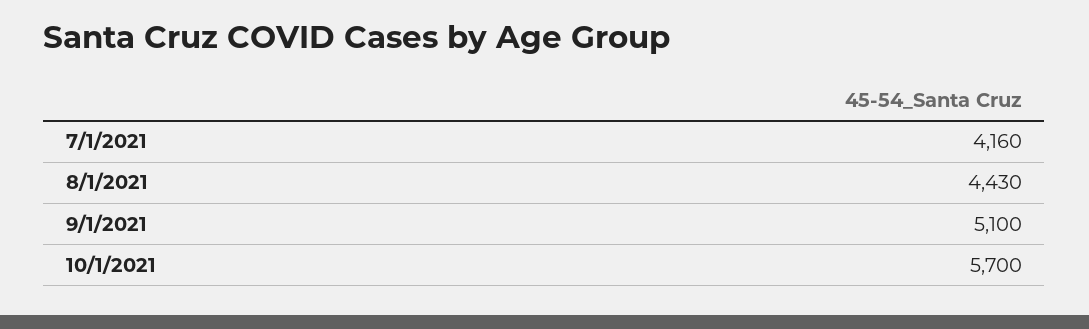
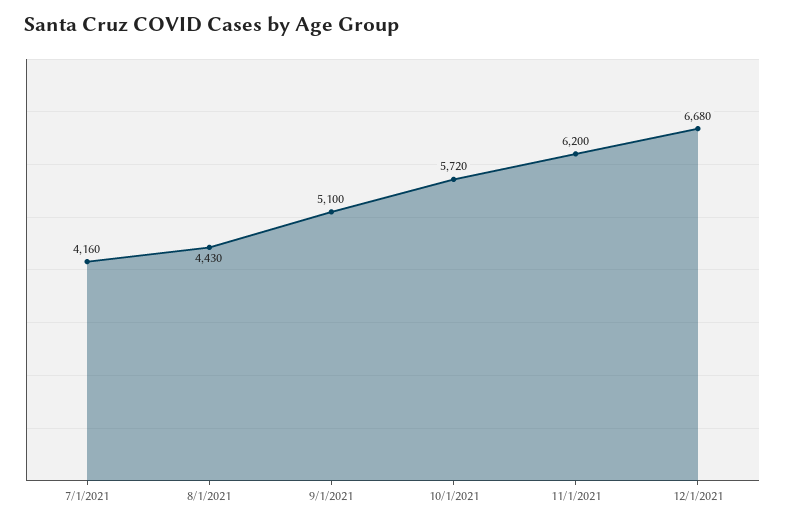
10/1/2021: 5700 -> 5720
11/1/2021: none -> 6200
12/1/2021: none -> 6680

